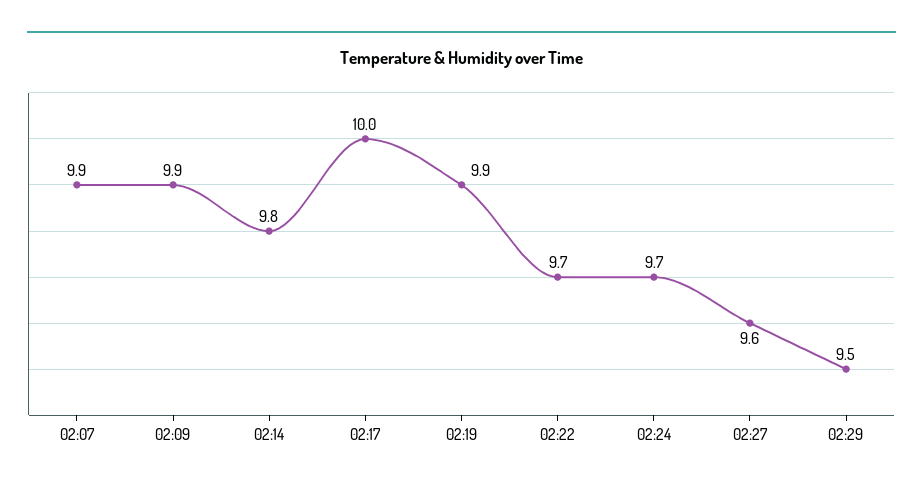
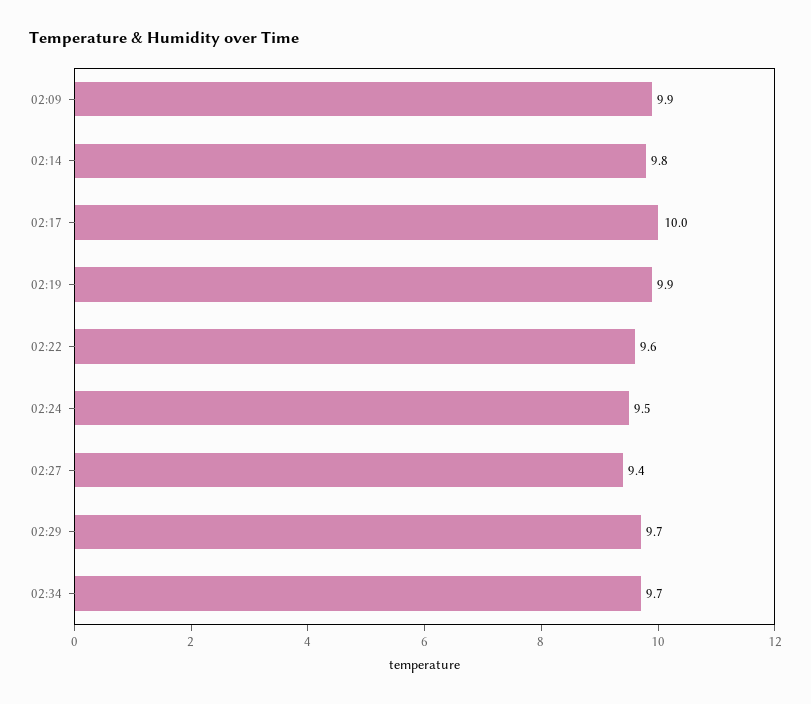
02:07: 9.9 -> none
02:22: 9.7 -> 9.6
02:24: 9.7 -> 9.5
02:27: 9.6 -> 9.4
02:29: 9.5 -> 9.7
02:34: none -> 9.7

